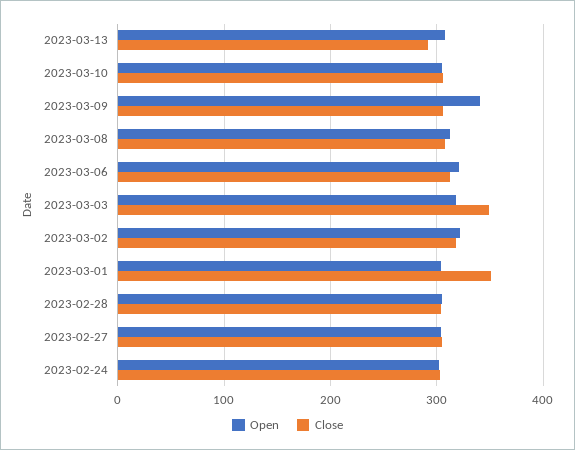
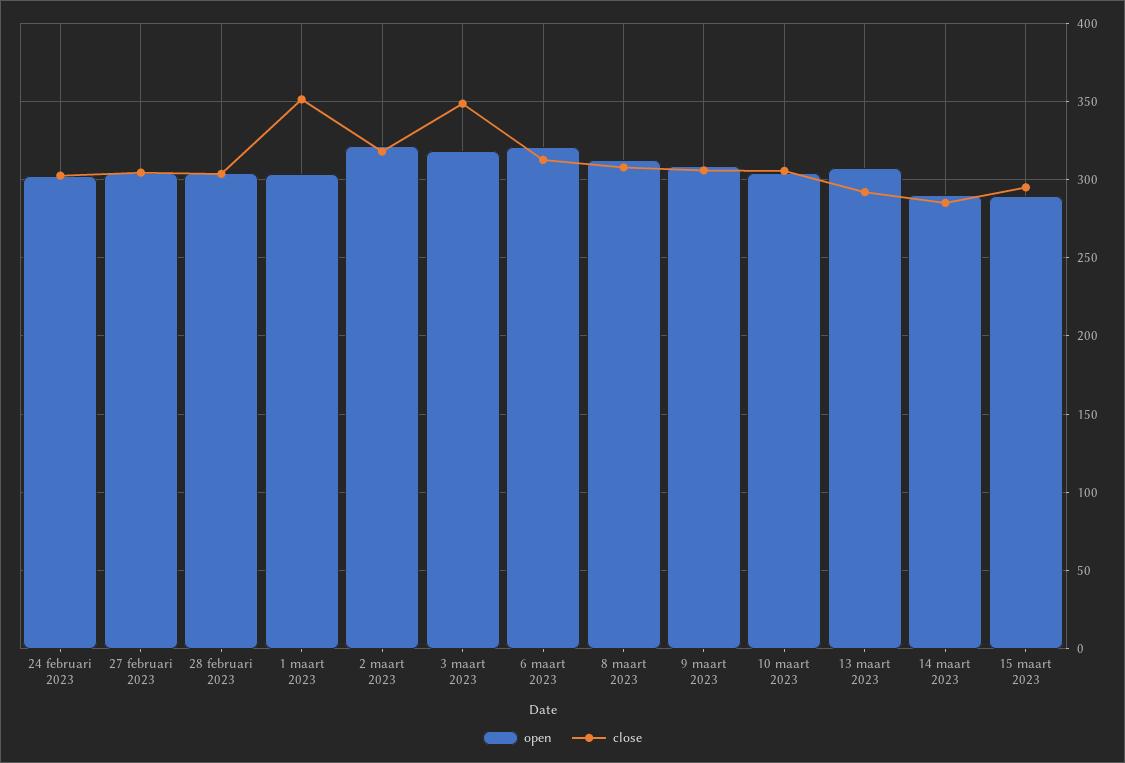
Open, 2023-03-09: 340 -> 310
Open, 14 maart 2023: none -> 290
Close, 14 maart 2023: none -> 285
Open, 15 maart 2023: none -> 290
Close, 15 maart 2023: none -> 295

